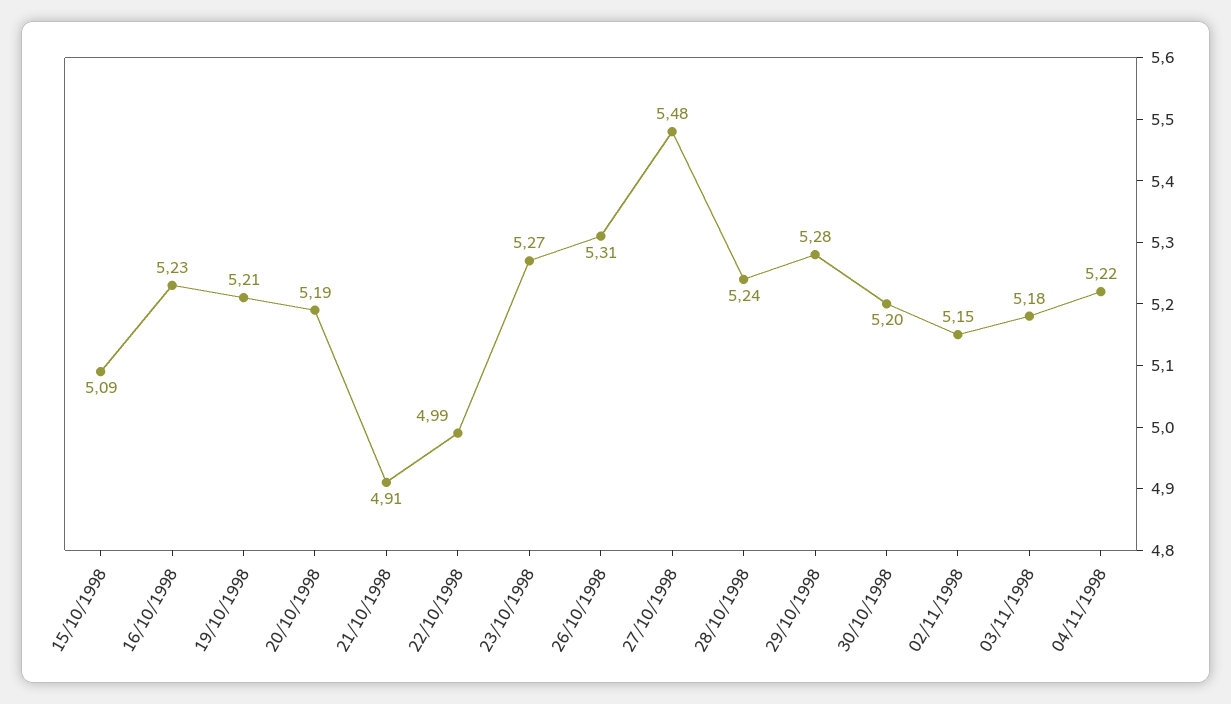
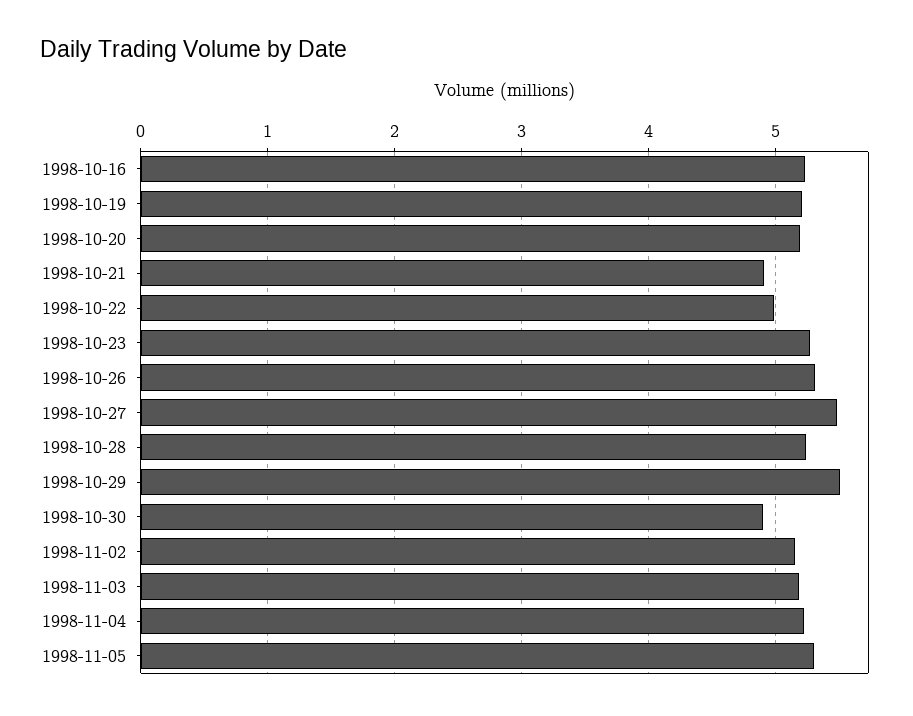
15/10/1998: 5.09 -> none
29/10/1998: 5.28 -> 5.5
30/10/1998: 5.2 -> 4.9
1998-11-05: none -> 5.3

